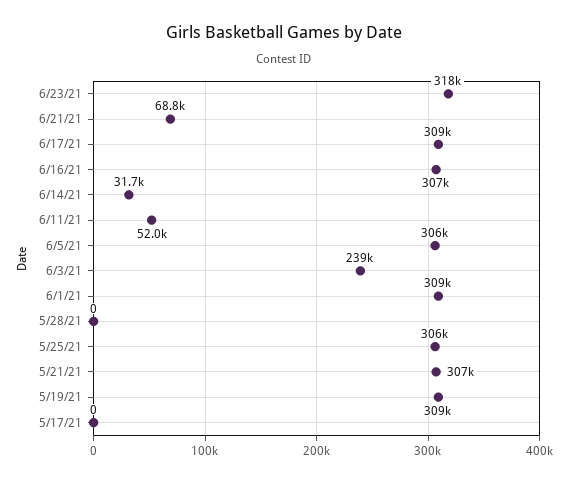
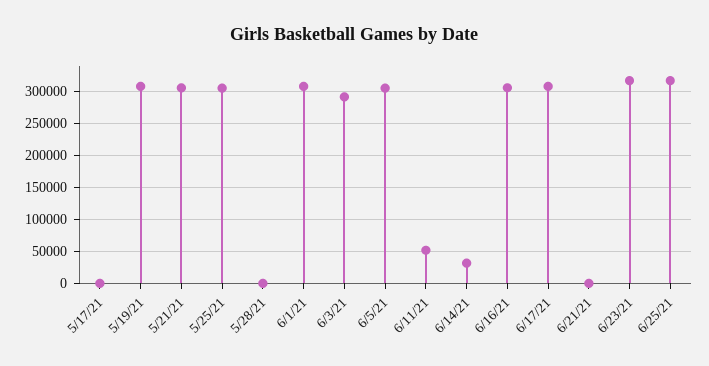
6/21/21: 68800 -> 0
6/3/21: 239000 -> 290000
6/25/21: none -> 320000

